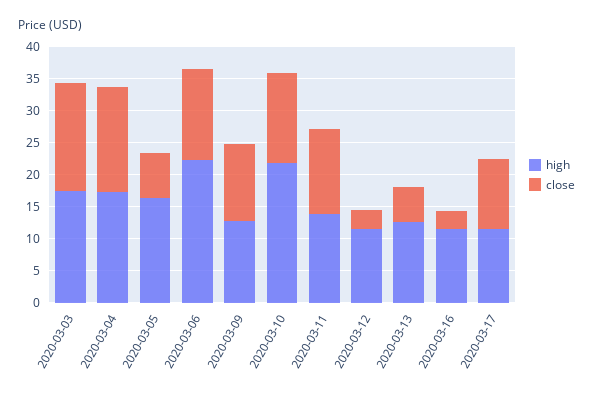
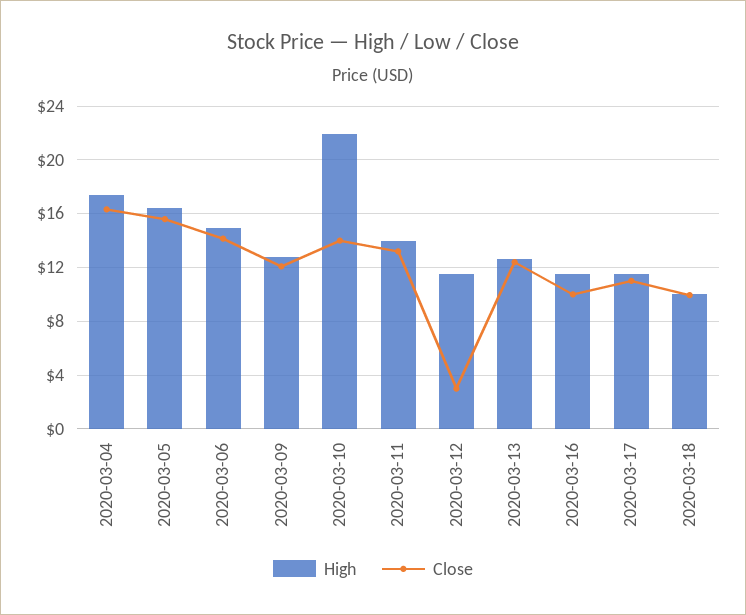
high, 2020-03-03: 17.5 -> none
close, 2020-03-03: 17.5 -> none
close, 2020-03-05: 7.5 -> 15.5
high, 2020-03-06: 22.5 -> 15
close, 2020-03-13: 5 -> 12.5
close, 2020-03-16: 2.5 -> 10
high, 2020-03-18: none -> 10
close, 2020-03-18: none -> 10

